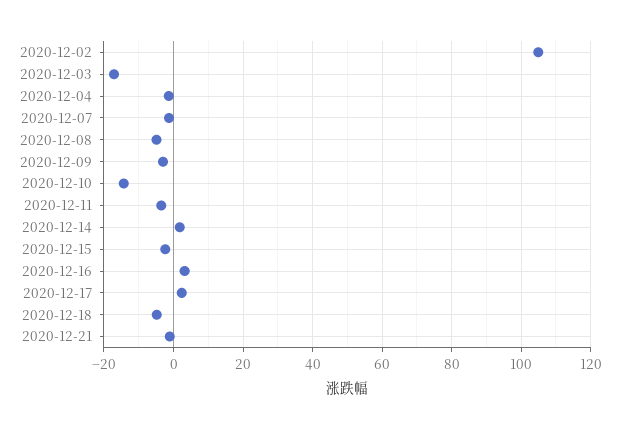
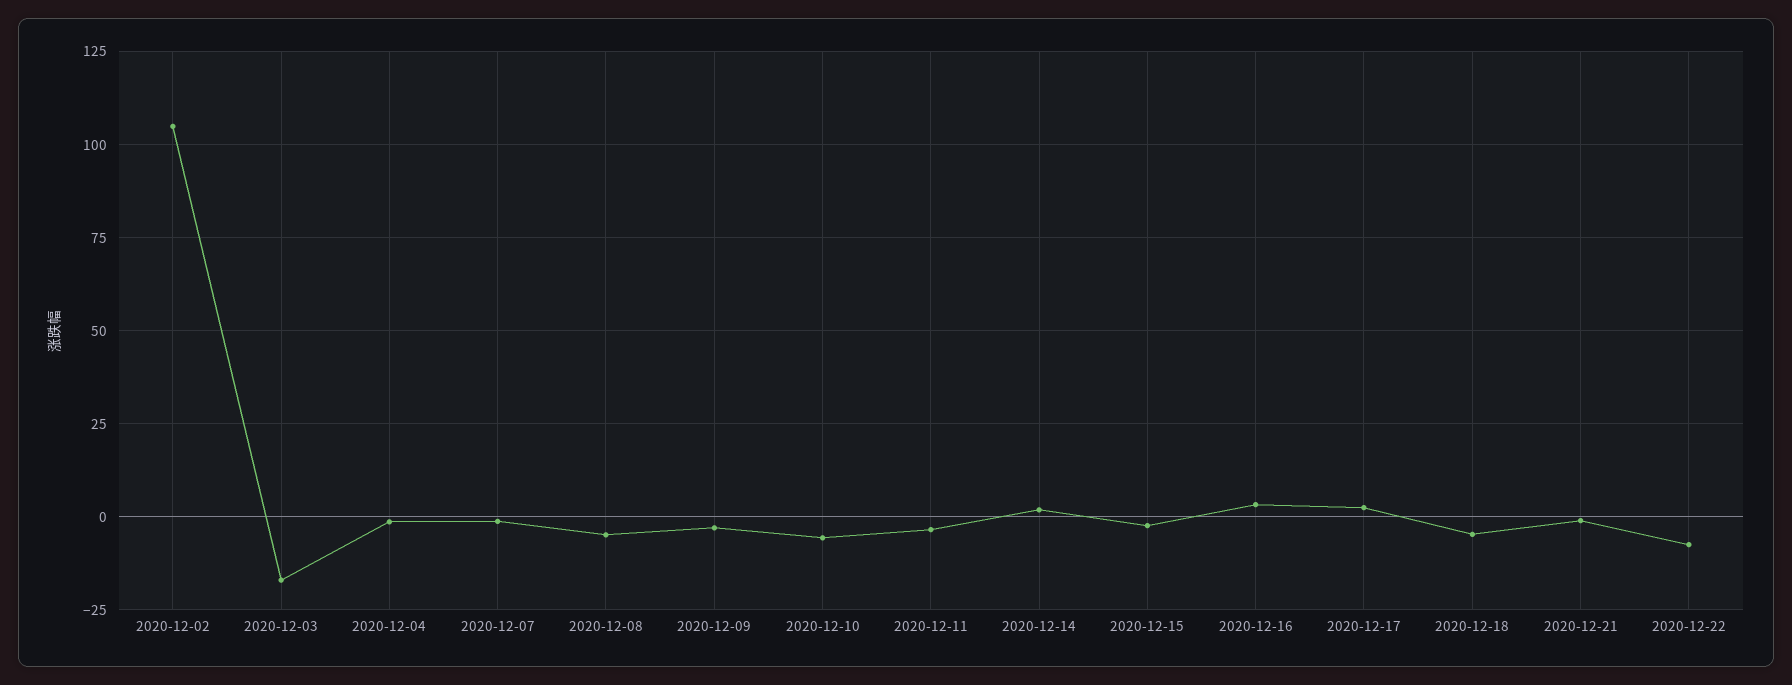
2020-12-10: -14 -> -5
2020-12-22: none -> -7.5

